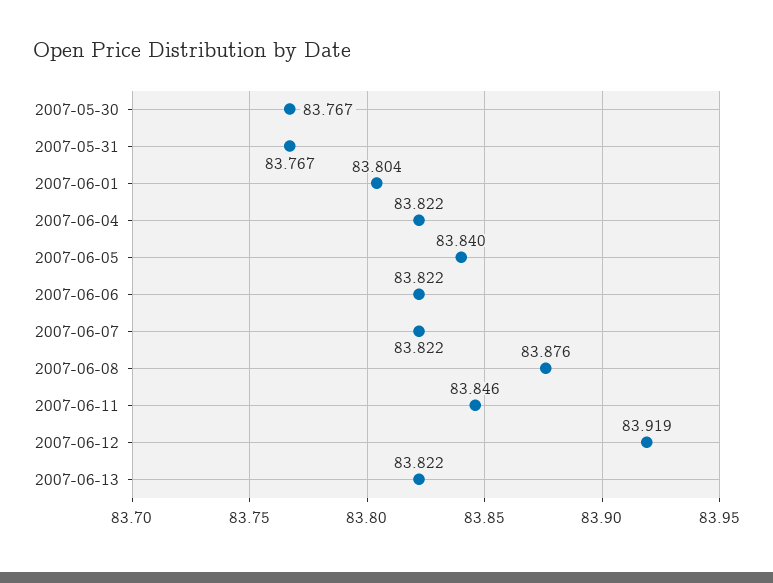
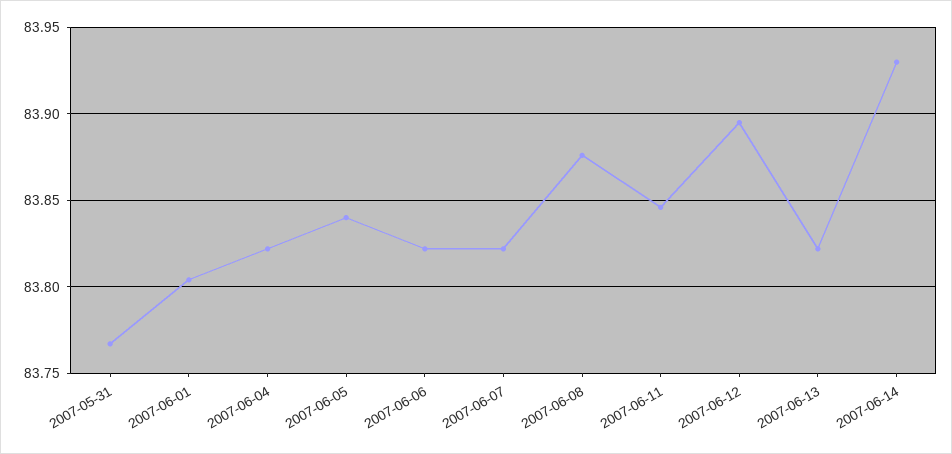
2007-05-30: 83.767 -> none
2007-06-12: 83.919 -> 83.895
2007-06-14: none -> 83.93

